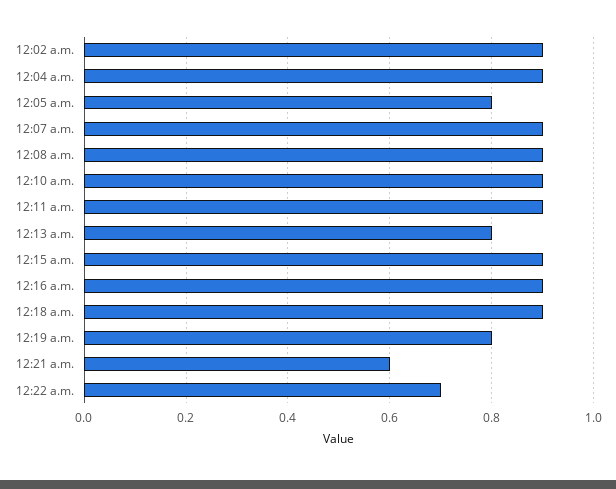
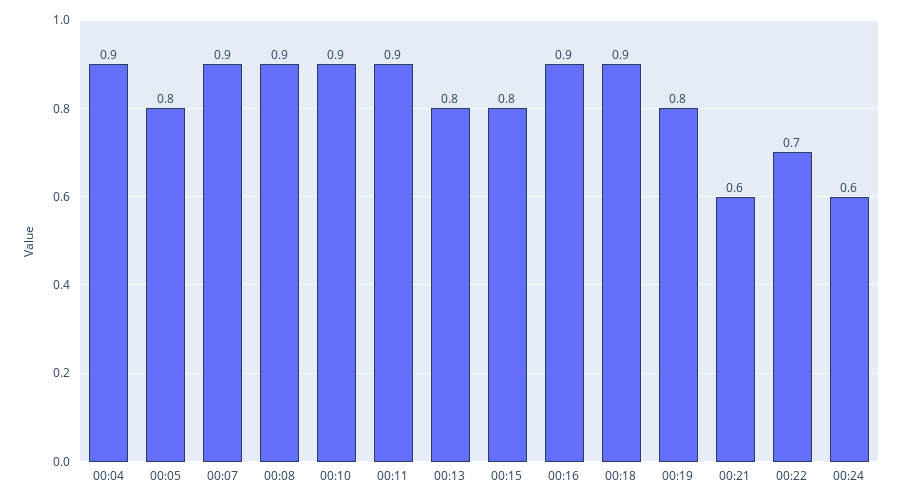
12:02 a.m.: 0.9 -> none
12:15 a.m.: 0.9 -> 0.8
00:24: none -> 0.6

